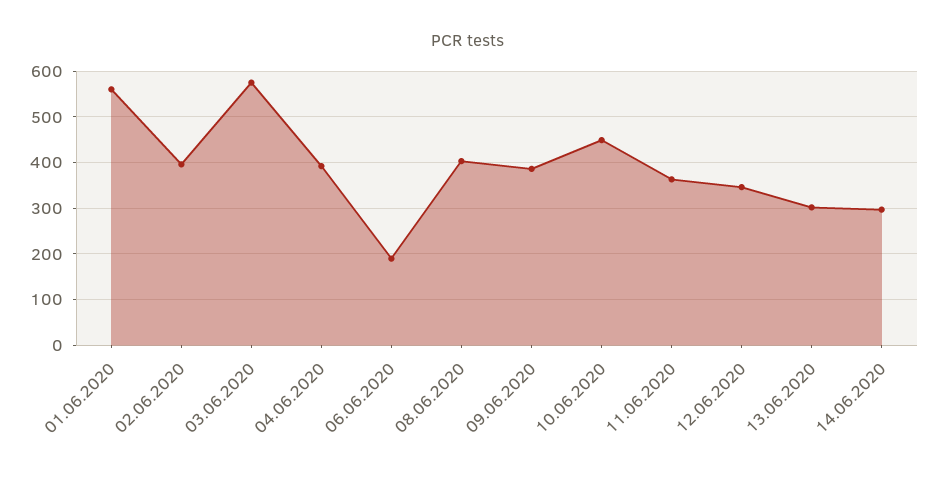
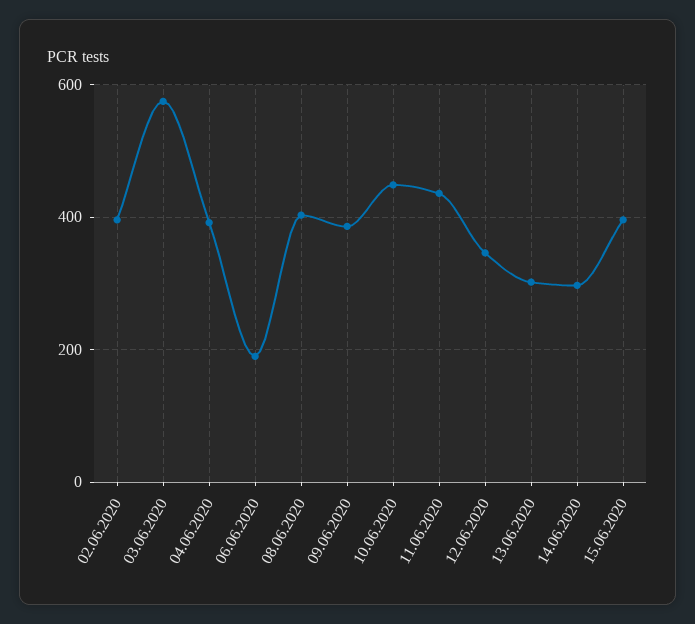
01.06.2020: 560 -> none
11.06.2020: 360 -> 440
15.06.2020: none -> 400

